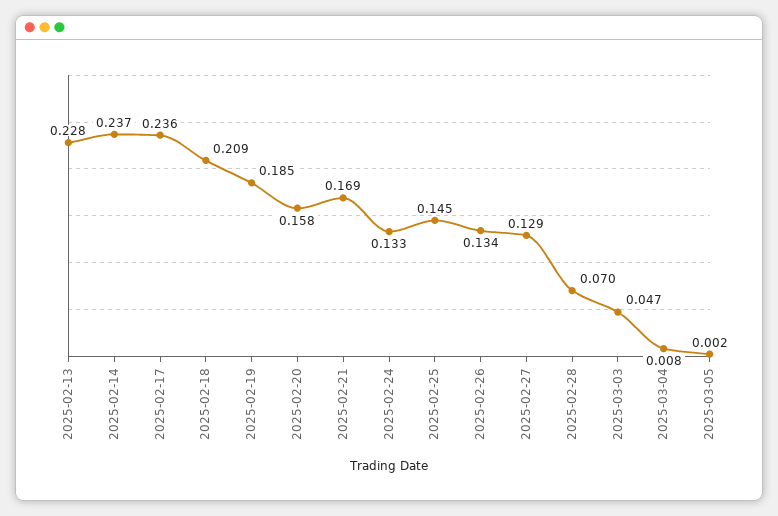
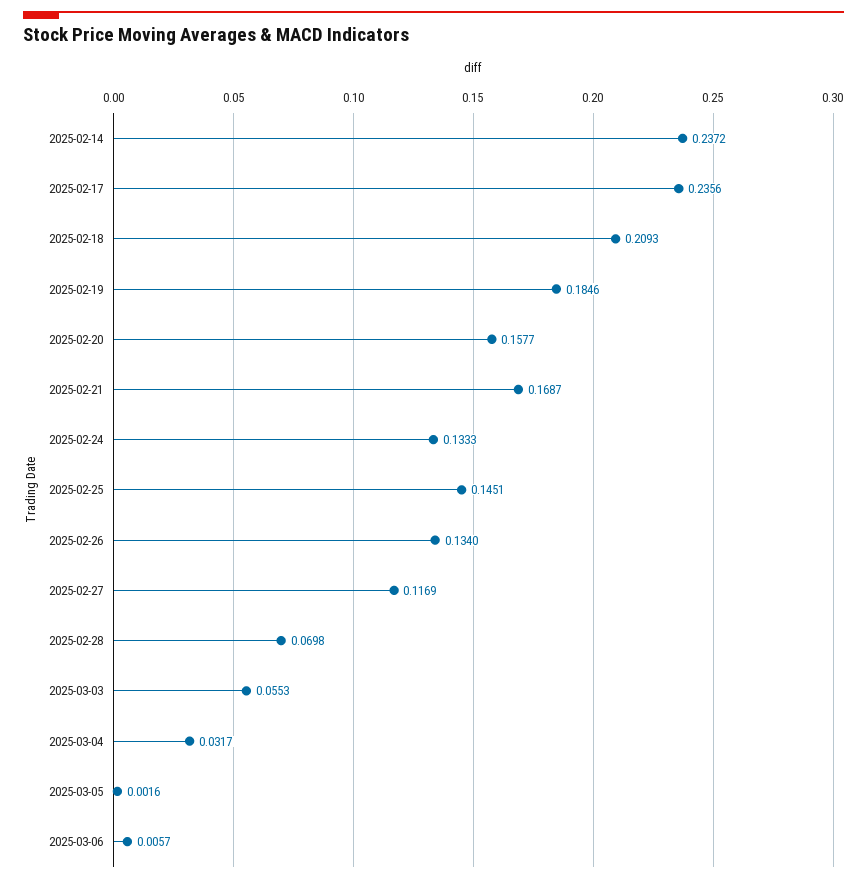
2025-02-13: 0.228 -> none
2025-02-27: 0.129 -> 0.1169
2025-03-03: 0.047 -> 0.0553
2025-03-04: 0.008 -> 0.0317
2025-03-06: none -> 0.0057

